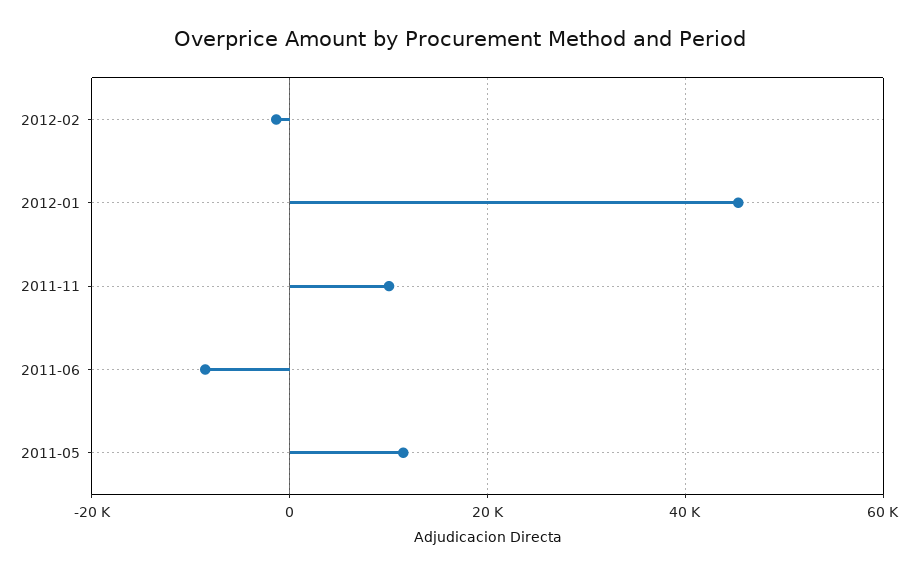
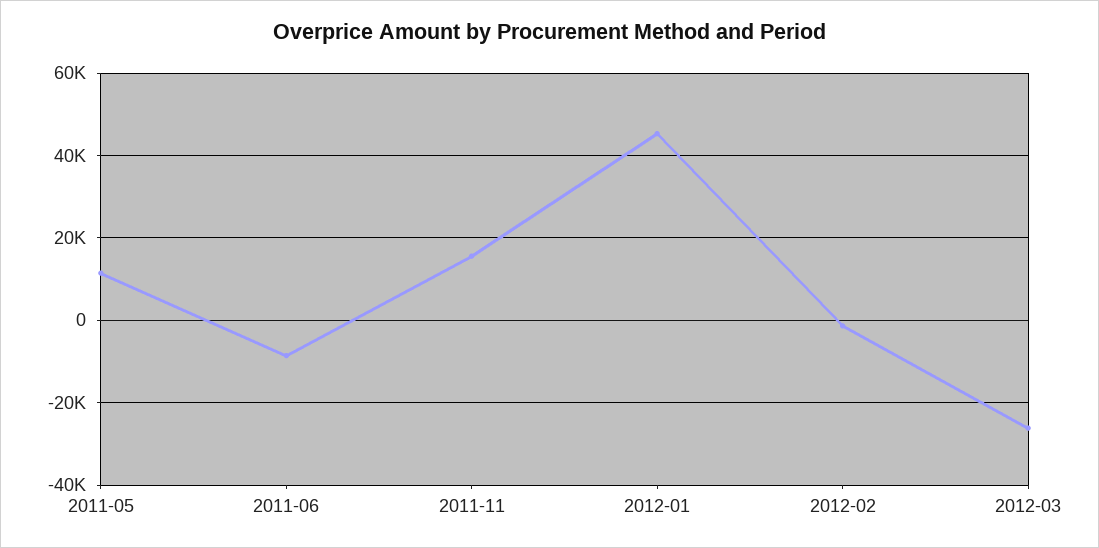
2011-11: 10000 -> 16000
2012-03: none -> -26000

